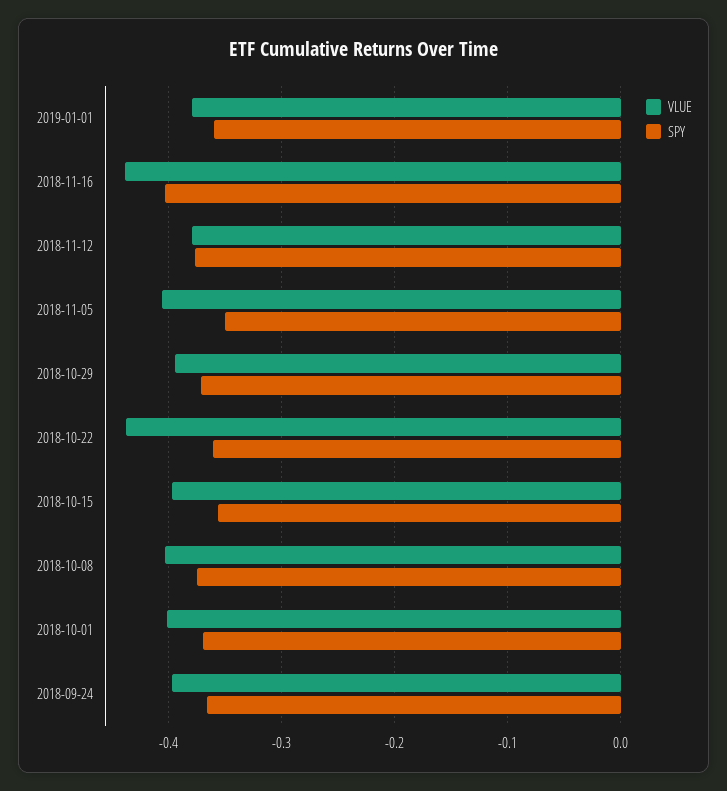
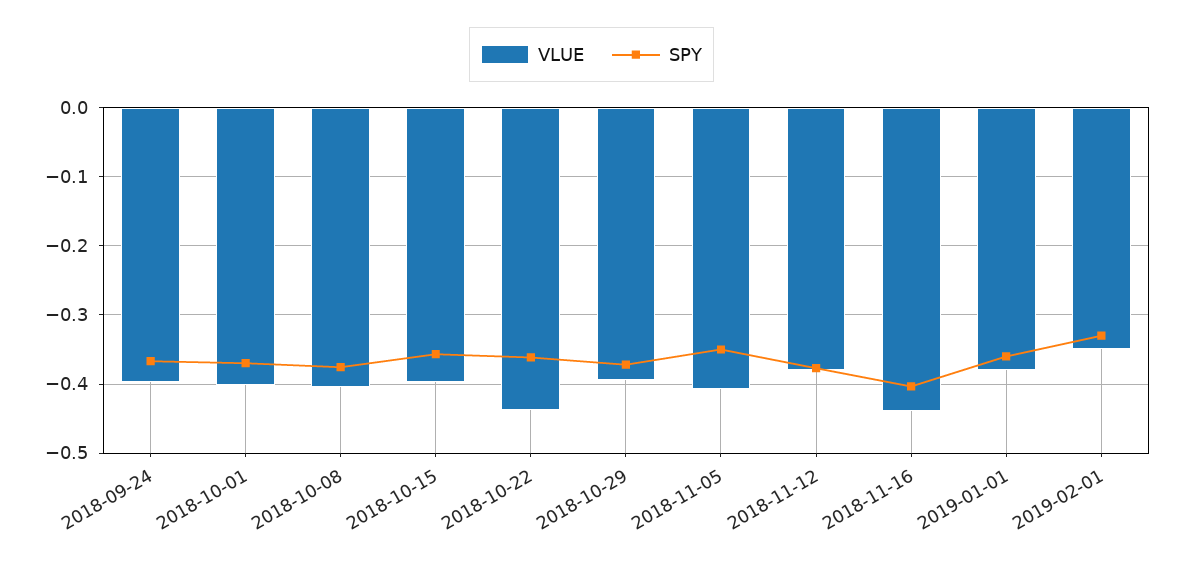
VLUE, 2019-02-01: none -> -0.35
SPY, 2019-02-01: none -> -0.33

